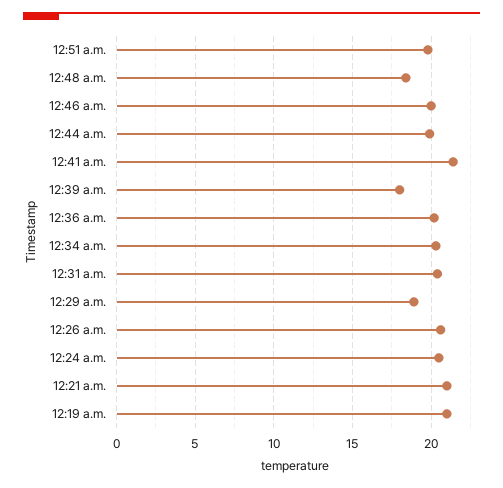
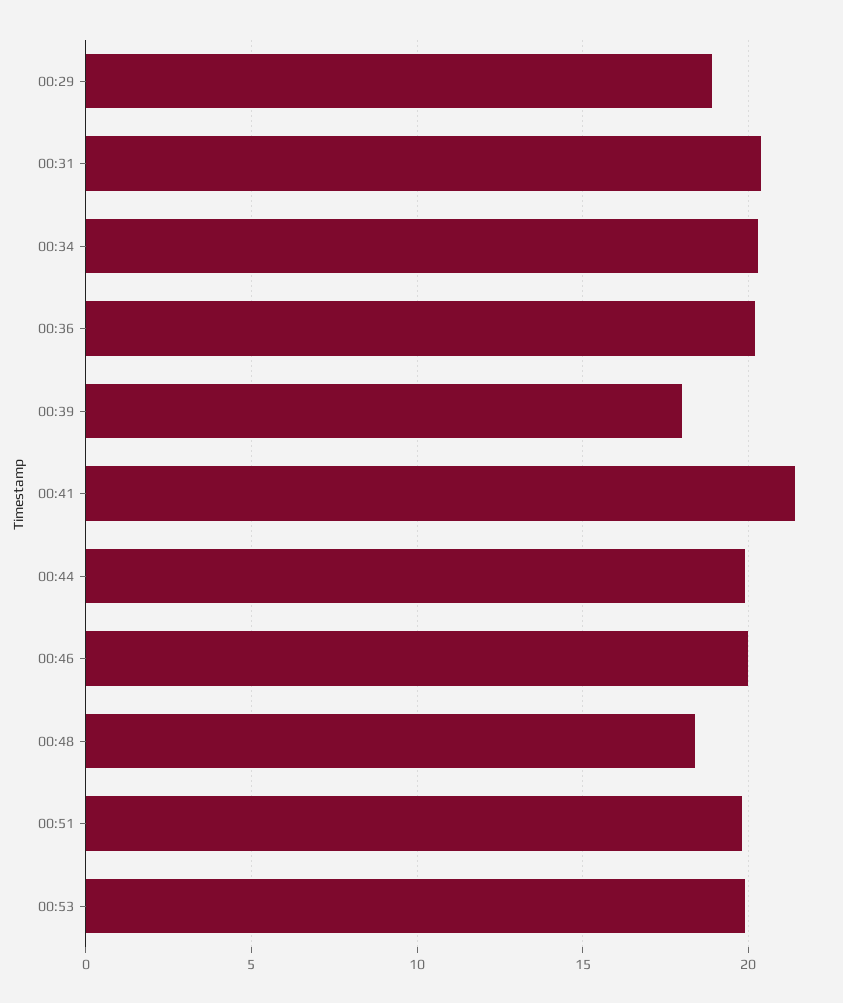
12:26 a.m.: 20.5 -> none
12:24 a.m.: 20.5 -> none
12:21 a.m.: 21 -> none
12:19 a.m.: 21 -> none
00:53: none -> 20

